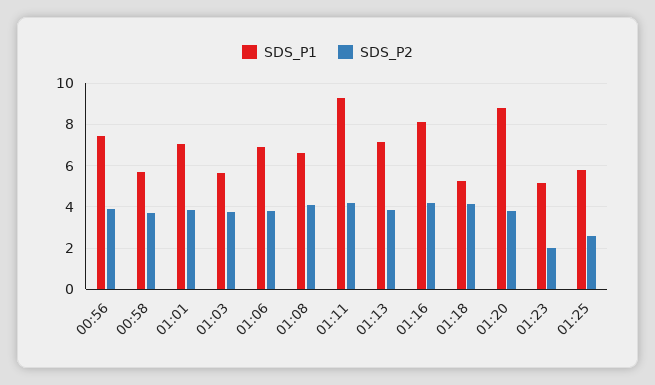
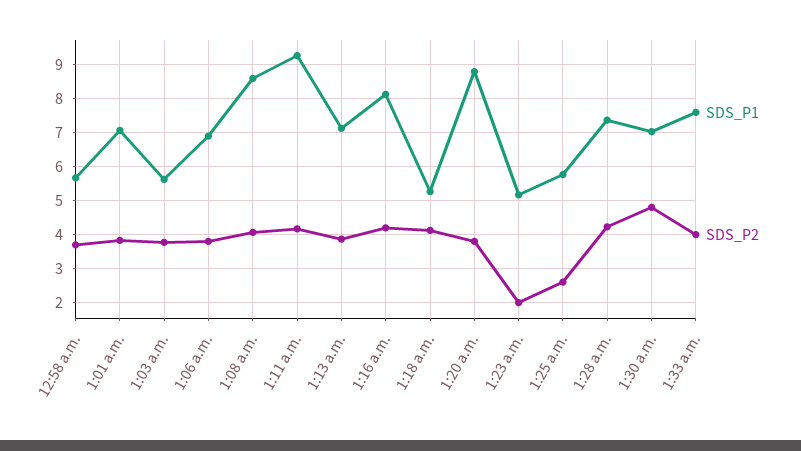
SDS_P1, 00:56: 7.5 -> none
SDS_P2, 00:56: 4 -> none
SDS_P1, 01:08: 6.5 -> 8.6
SDS_P1, 1:28 a.m.: none -> 7.4
SDS_P2, 1:28 a.m.: none -> 4.2
SDS_P1, 1:30 a.m.: none -> 7
SDS_P2, 1:30 a.m.: none -> 4.8
SDS_P1, 1:33 a.m.: none -> 7.6
SDS_P2, 1:33 a.m.: none -> 4

